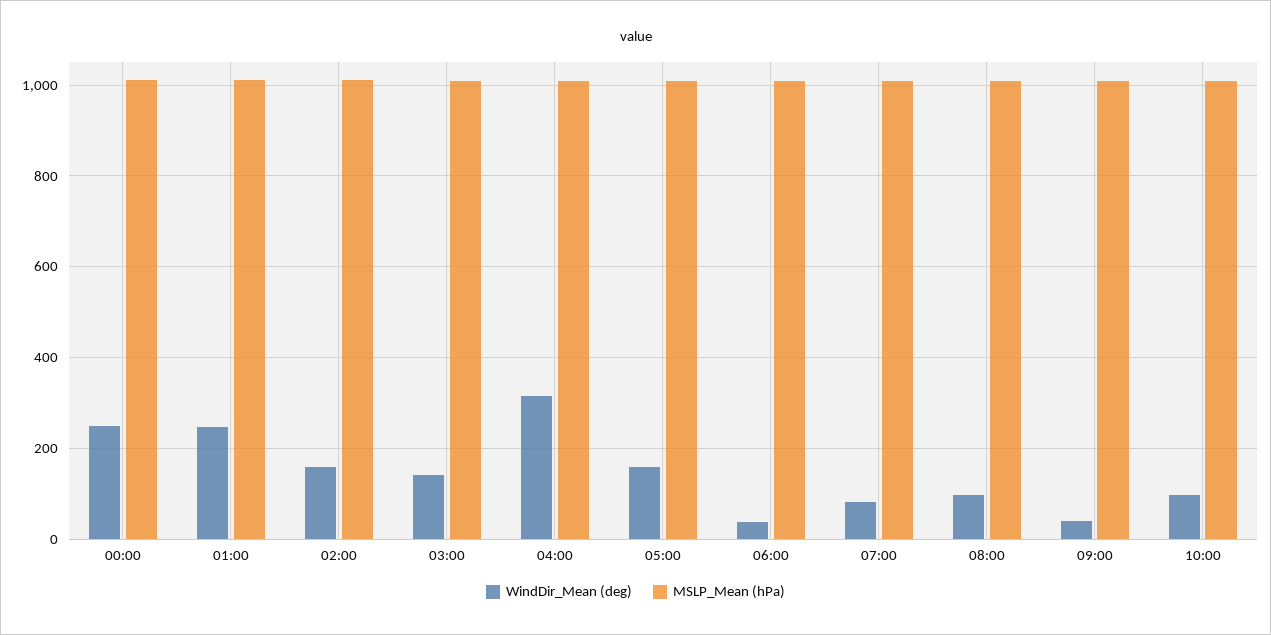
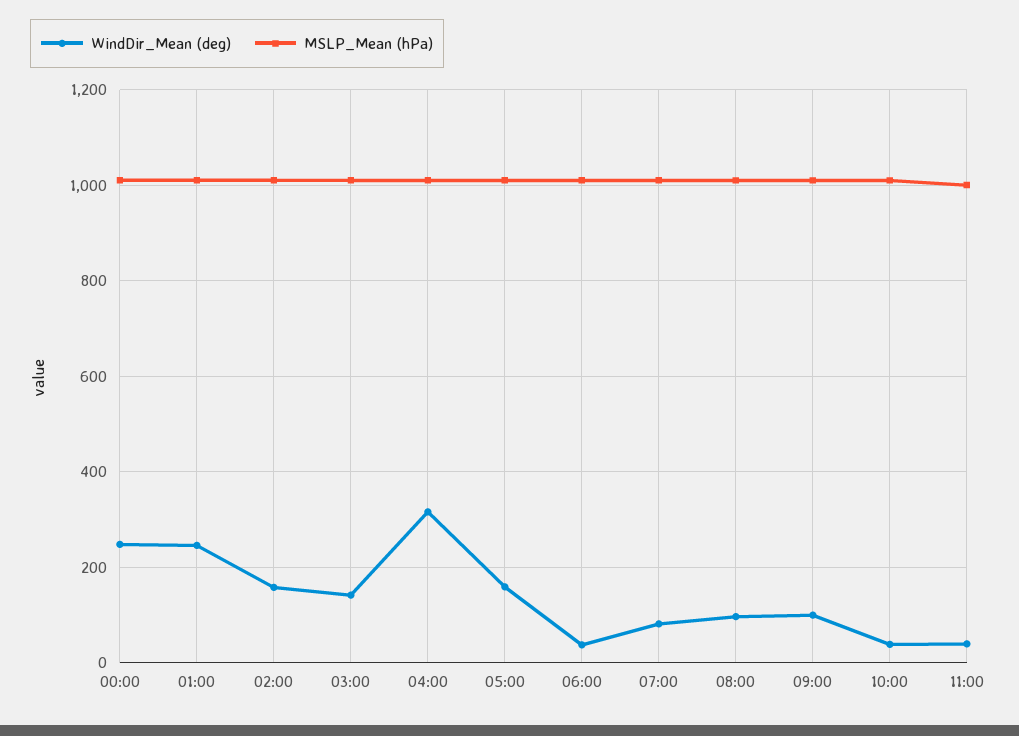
WindDir_Mean (deg), 09:00: 40 -> 100
WindDir_Mean (deg), 10:00: 100 -> 40
WindDir_Mean (deg), 11:00: none -> 40
MSLP_Mean (hPa), 11:00: none -> 1000

